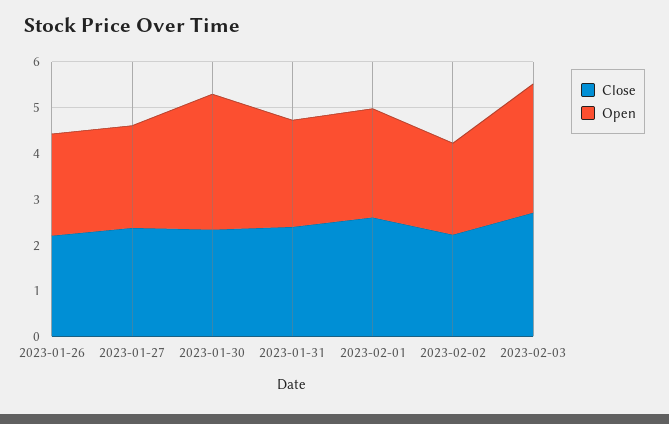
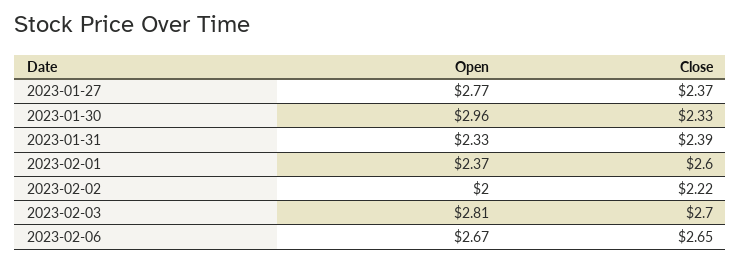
Close, 2023-01-26: 2.2 -> none
Open, 2023-01-26: 2.2 -> none
Open, 2023-01-27: 2.2 -> 2.77
Open, 2023-02-06: none -> 2.67
Close, 2023-02-06: none -> 2.65

